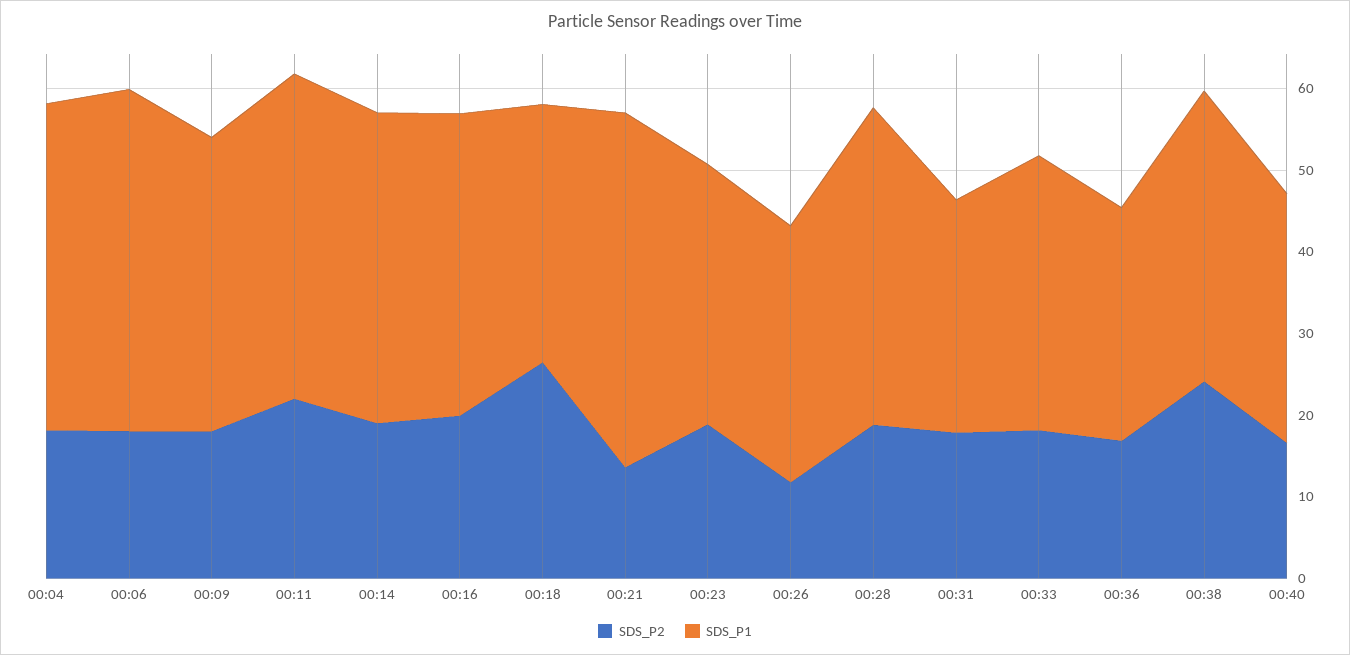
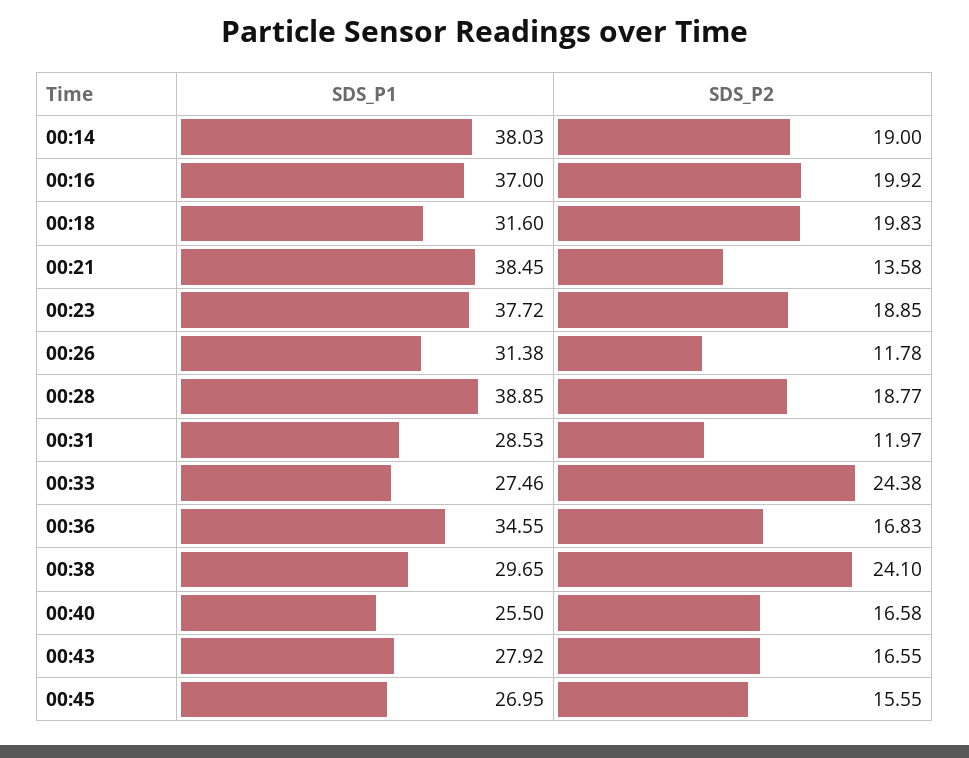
SDS_P2, 00:04: 18 -> none
SDS_P1, 00:04: 40 -> none
SDS_P2, 00:06: 18 -> none
SDS_P1, 00:06: 42 -> none
SDS_P2, 00:09: 18 -> none
SDS_P1, 00:09: 36 -> none
SDS_P2, 00:11: 22 -> none
SDS_P1, 00:11: 40 -> none
SDS_P2, 00:18: 26 -> 19.83
SDS_P1, 00:21: 44 -> 38.45
SDS_P1, 00:23: 32 -> 37.72
SDS_P2, 00:31: 18 -> 11.97
SDS_P2, 00:33: 18 -> 24.38
SDS_P1, 00:33: 34 -> 27.46
SDS_P1, 00:36: 28 -> 34.55
SDS_P1, 00:38: 36 -> 29.65
SDS_P1, 00:40: 30 -> 25.5
SDS_P1, 00:43: none -> 27.92
SDS_P2, 00:43: none -> 16.55
SDS_P1, 00:45: none -> 26.95
SDS_P2, 00:45: none -> 15.55

